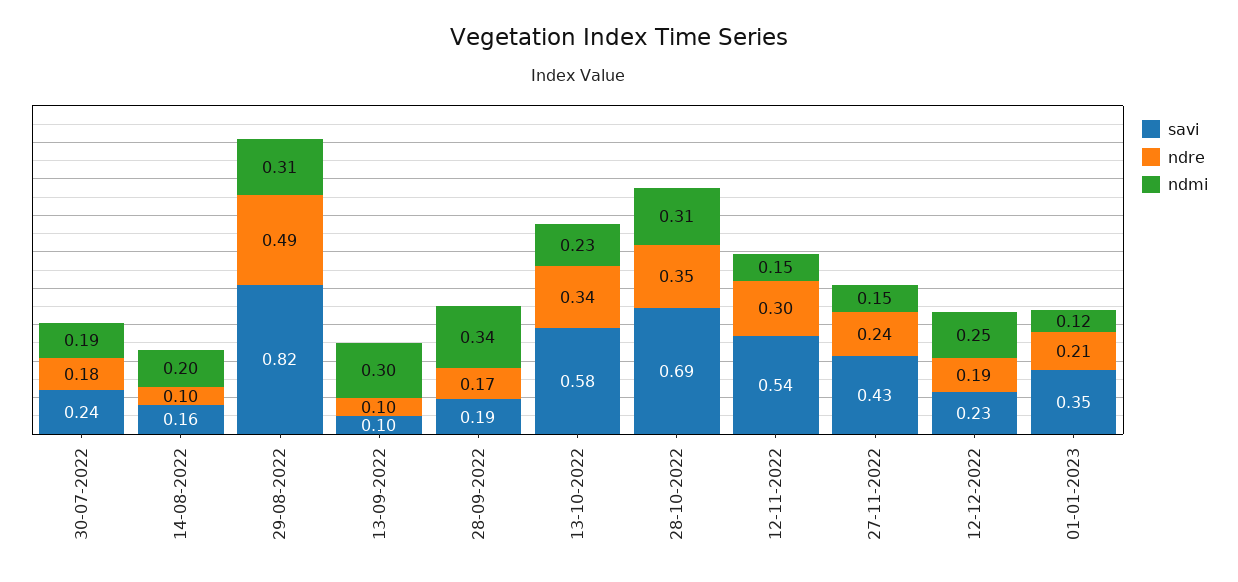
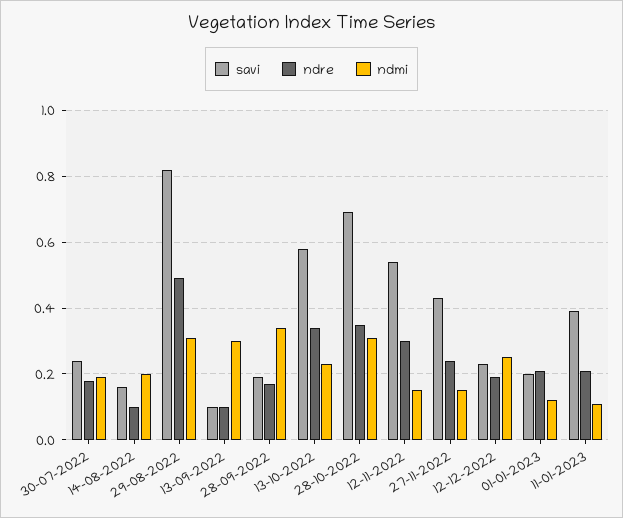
savi, 01-01-2023: 0.35 -> 0.2
savi, 11-01-2023: none -> 0.4
ndre, 11-01-2023: none -> 0.2
ndmi, 11-01-2023: none -> 0.1

